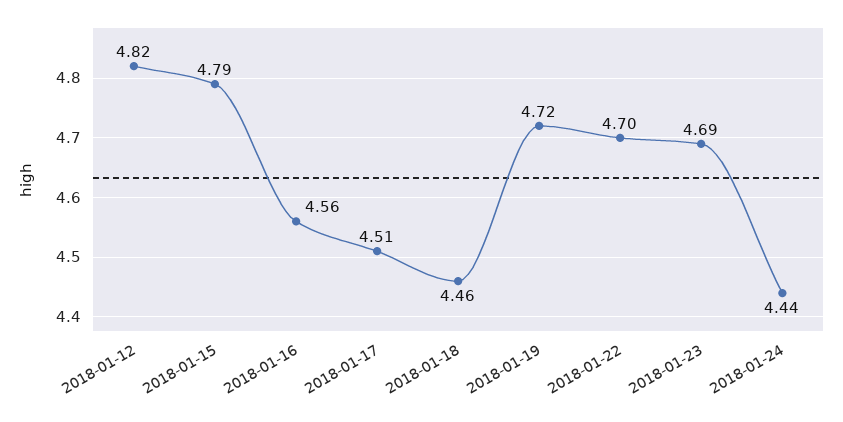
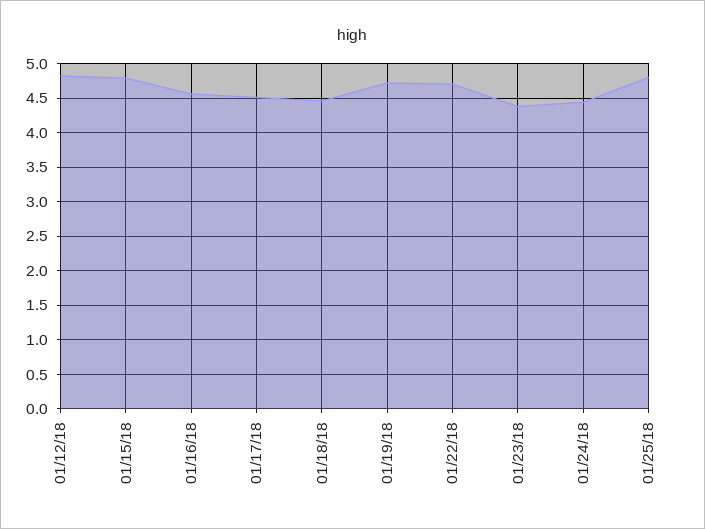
2018-01-23: 4.69 -> 4.4
01/25/18: none -> 4.8

